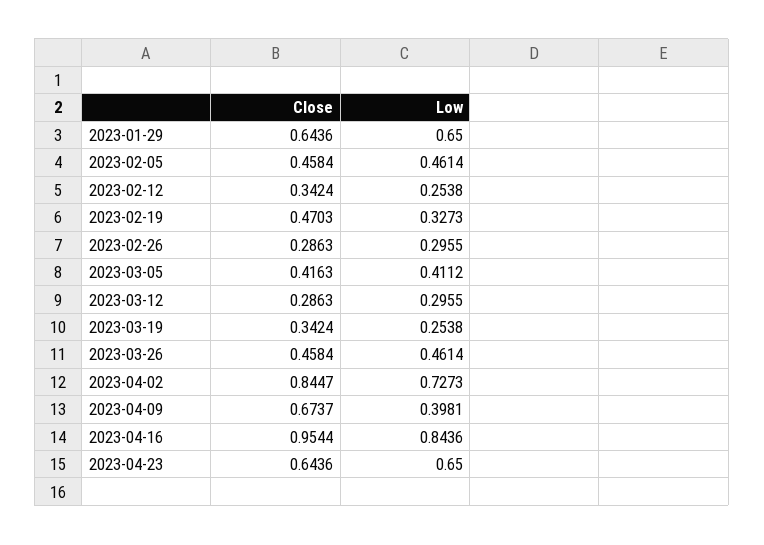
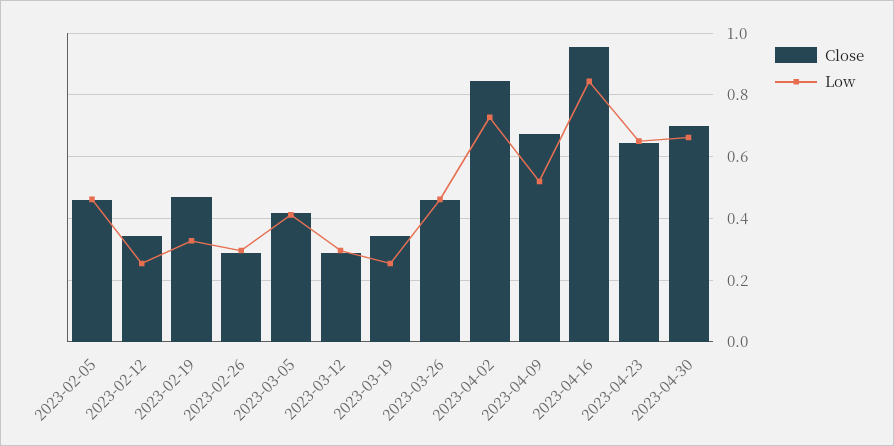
Close, 2023-01-29: 0.6436 -> none
Low, 2023-01-29: 0.65 -> none
Low, 2023-04-09: 0.3981 -> 0.52
Close, 2023-04-30: none -> 0.7
Low, 2023-04-30: none -> 0.66

